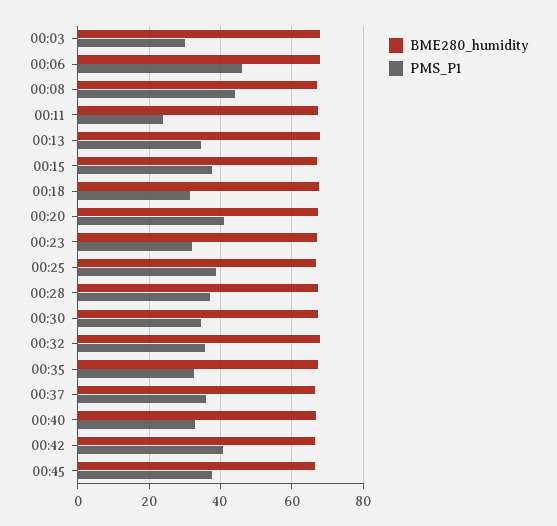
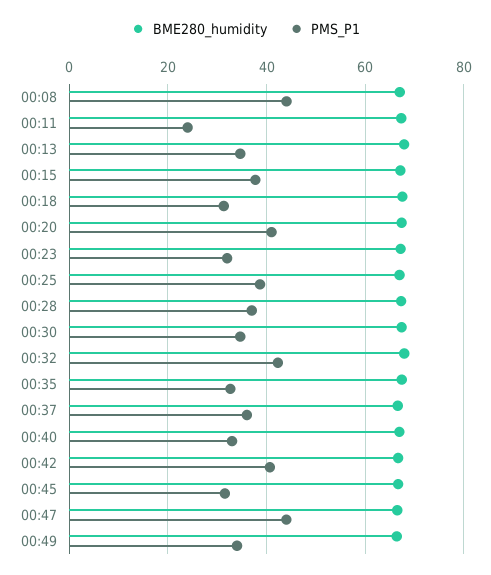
BME280_humidity, 00:03: 68 -> none
PMS_P1, 00:03: 30 -> none
BME280_humidity, 00:06: 68 -> none
PMS_P1, 00:06: 46 -> none
PMS_P1, 00:32: 36 -> 42
PMS_P1, 00:45: 38 -> 32
BME280_humidity, 00:47: none -> 66
PMS_P1, 00:47: none -> 44
BME280_humidity, 00:49: none -> 66
PMS_P1, 00:49: none -> 34

